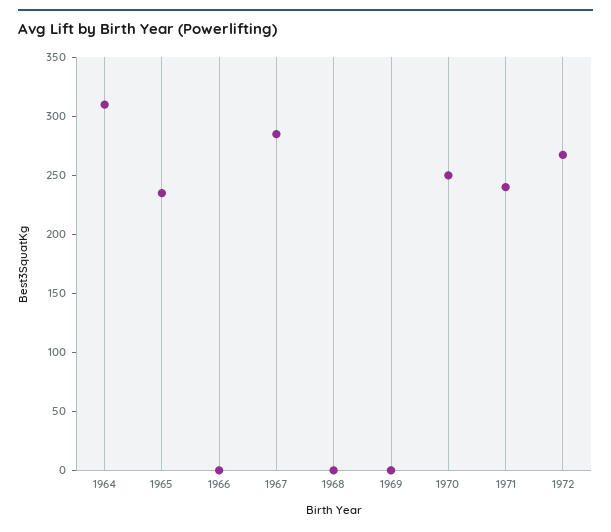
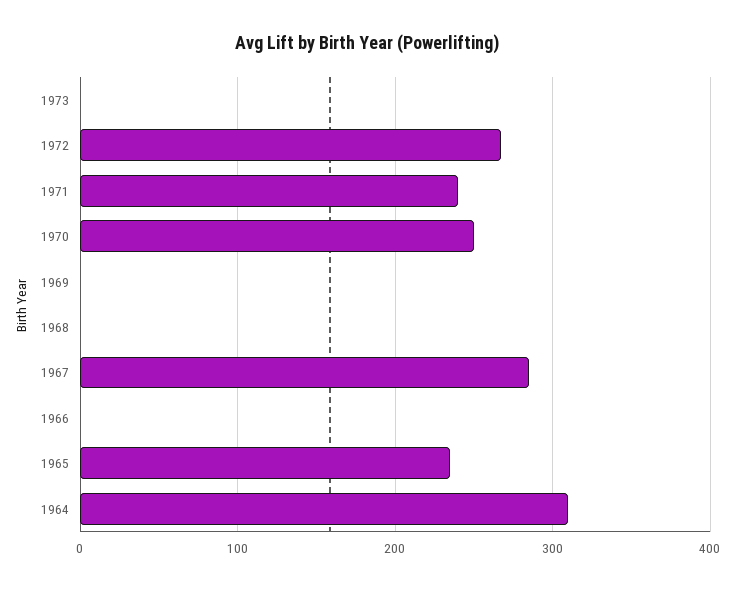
1973: none -> 0

